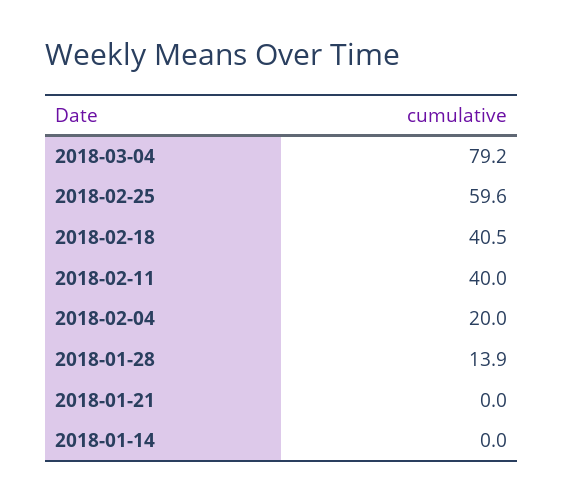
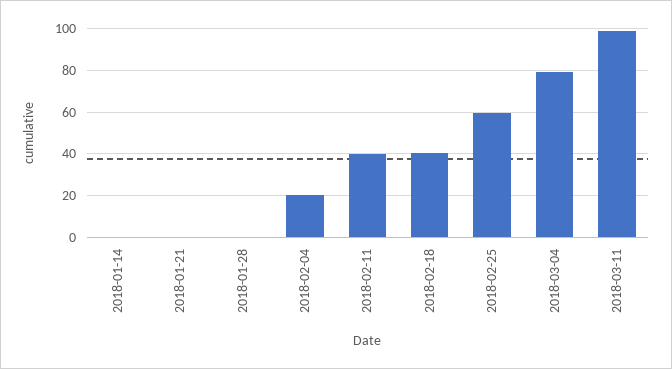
2018-01-28: 13.9 -> 0
2018-03-11: none -> 100

